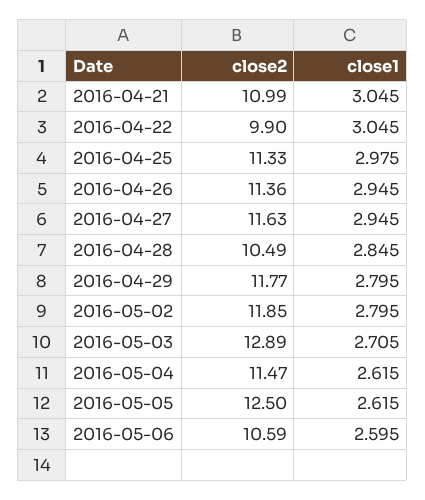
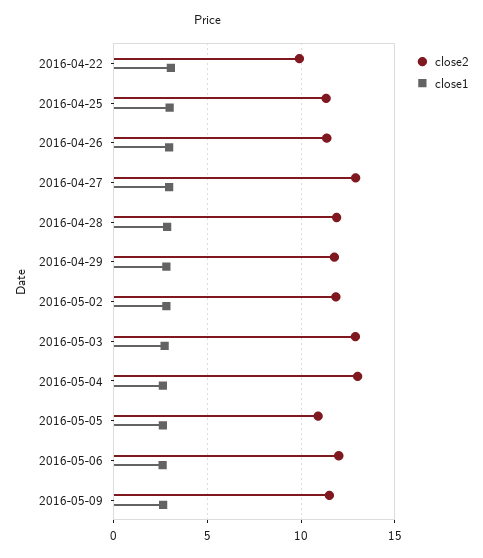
close2, 2016-04-21: 10.99 -> none
close1, 2016-04-21: 3.045 -> none
close2, 2016-04-27: 11.63 -> 13
close2, 2016-04-28: 10.49 -> 12
close2, 2016-05-04: 11.47 -> 13
close2, 2016-05-05: 12.5 -> 11
close2, 2016-05-06: 10.59 -> 12
close2, 2016-05-09: none -> 11.5
close1, 2016-05-09: none -> 2.5

